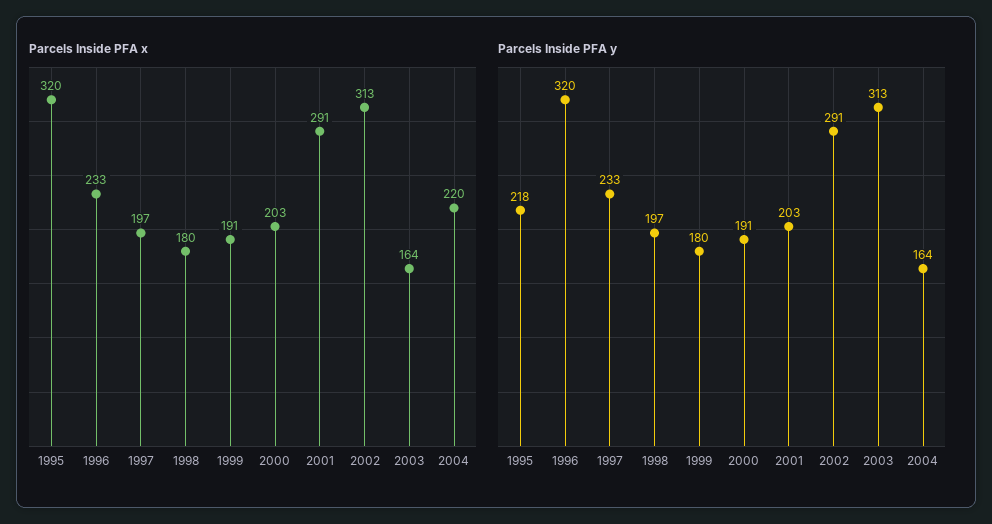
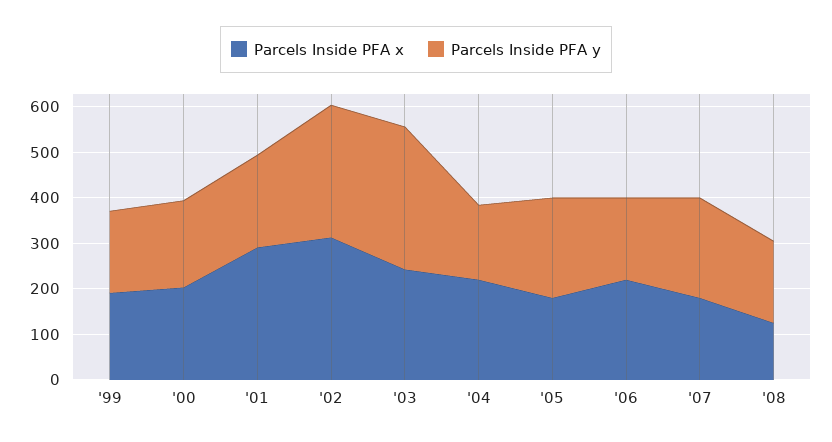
Parcels Inside PFA x, 1995: 320 -> none
Parcels Inside PFA x, 1996: 233 -> none
Parcels Inside PFA x, 1997: 197 -> none
Parcels Inside PFA x, 1998: 180 -> none
Parcels Inside PFA x, 2003: 164 -> 240
Parcels Inside PFA y, 1995: 218 -> none
Parcels Inside PFA y, 1996: 320 -> none
Parcels Inside PFA y, 1997: 233 -> none
Parcels Inside PFA y, 1998: 197 -> none
Parcels Inside PFA x, '05: none -> 180
Parcels Inside PFA y, '05: none -> 220
Parcels Inside PFA x, '06: none -> 220
Parcels Inside PFA y, '06: none -> 180
Parcels Inside PFA x, '07: none -> 180
Parcels Inside PFA y, '07: none -> 220
Parcels Inside PFA x, '08: none -> 120
Parcels Inside PFA y, '08: none -> 180

